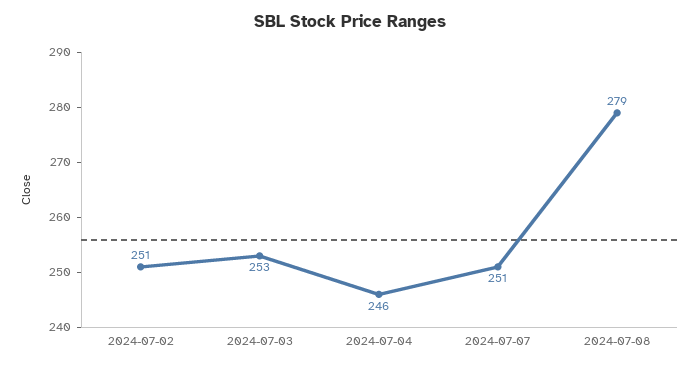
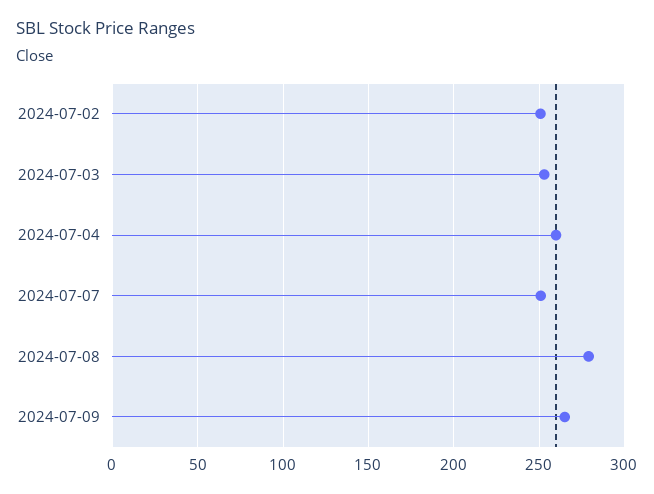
2024-07-04: 246 -> 260
2024-07-09: none -> 265

